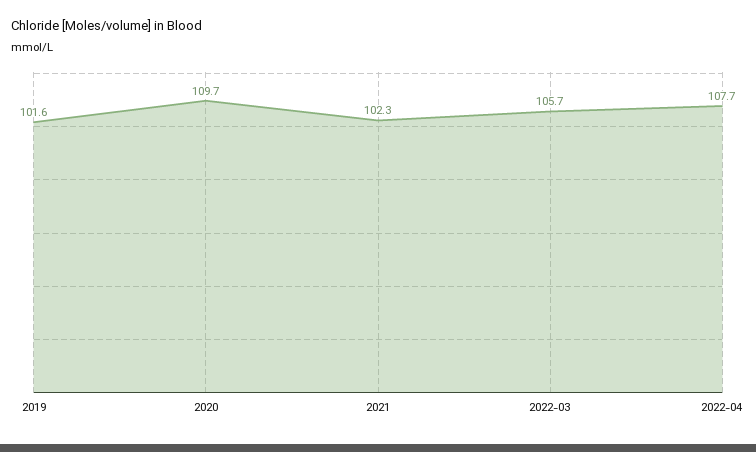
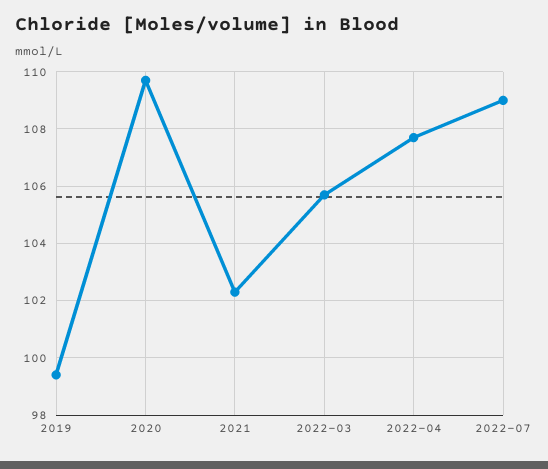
2019: 101.6 -> 99.5
2022-07: none -> 109

